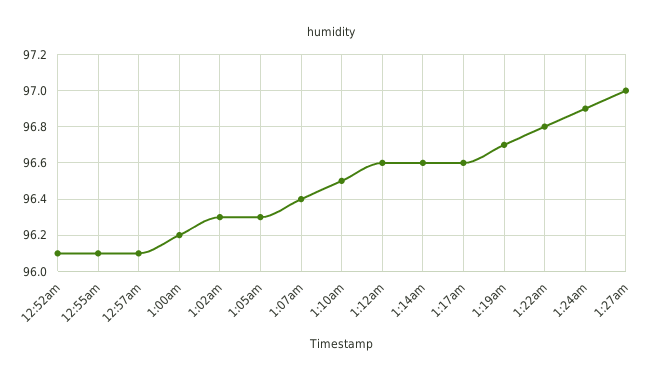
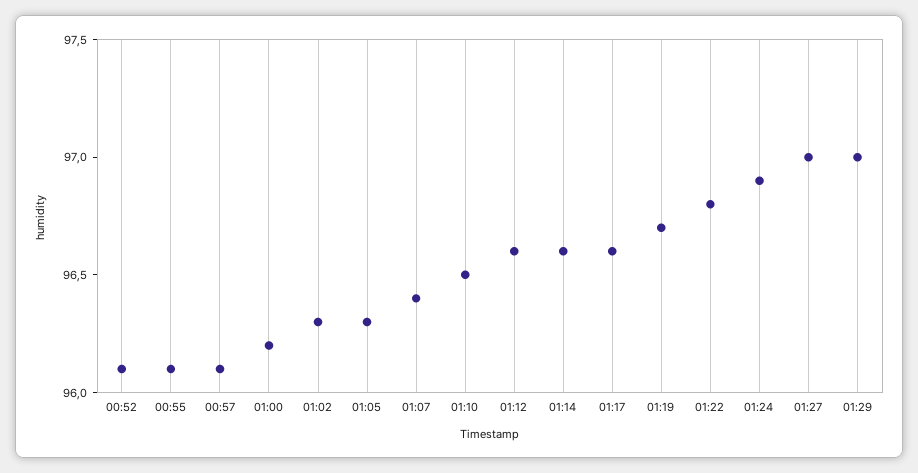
01:29: none -> 97

